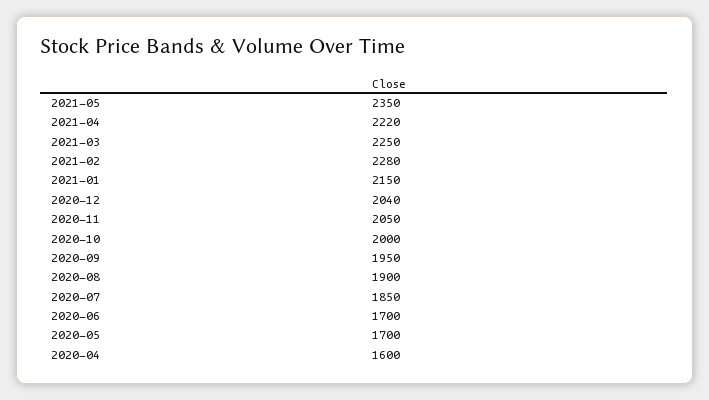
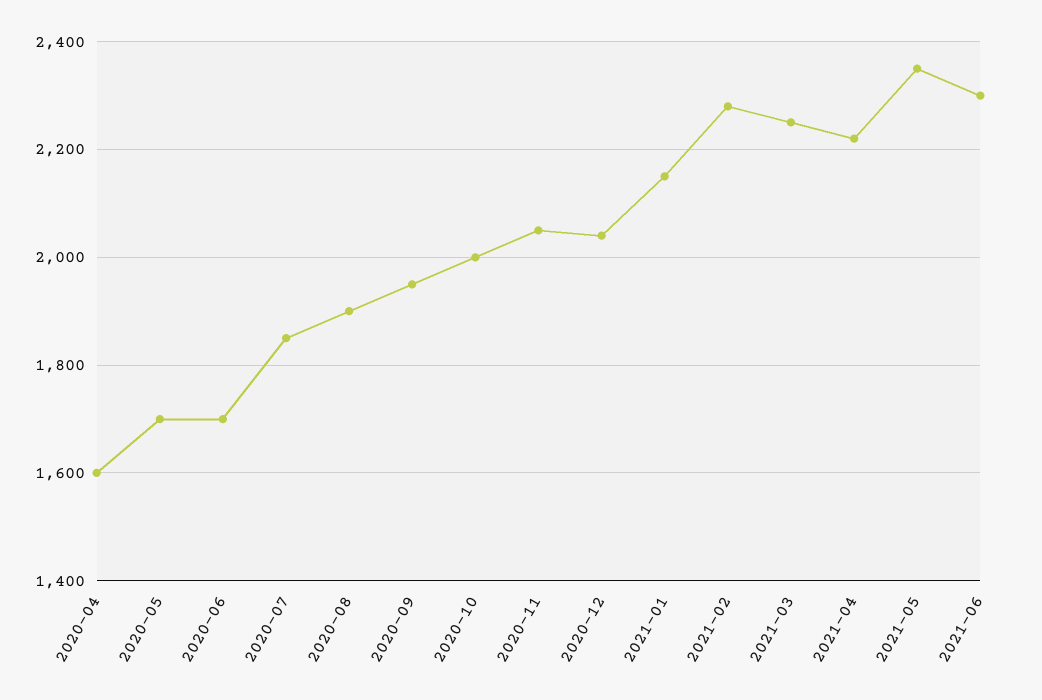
2021-06: none -> 2300

